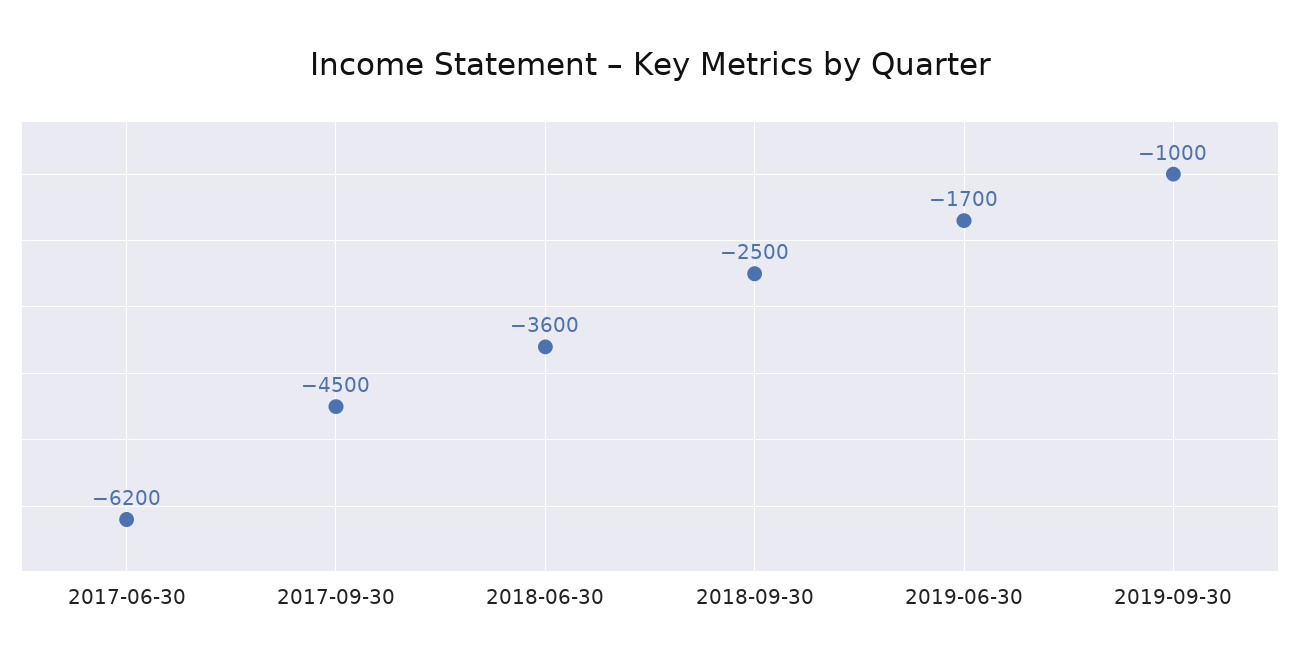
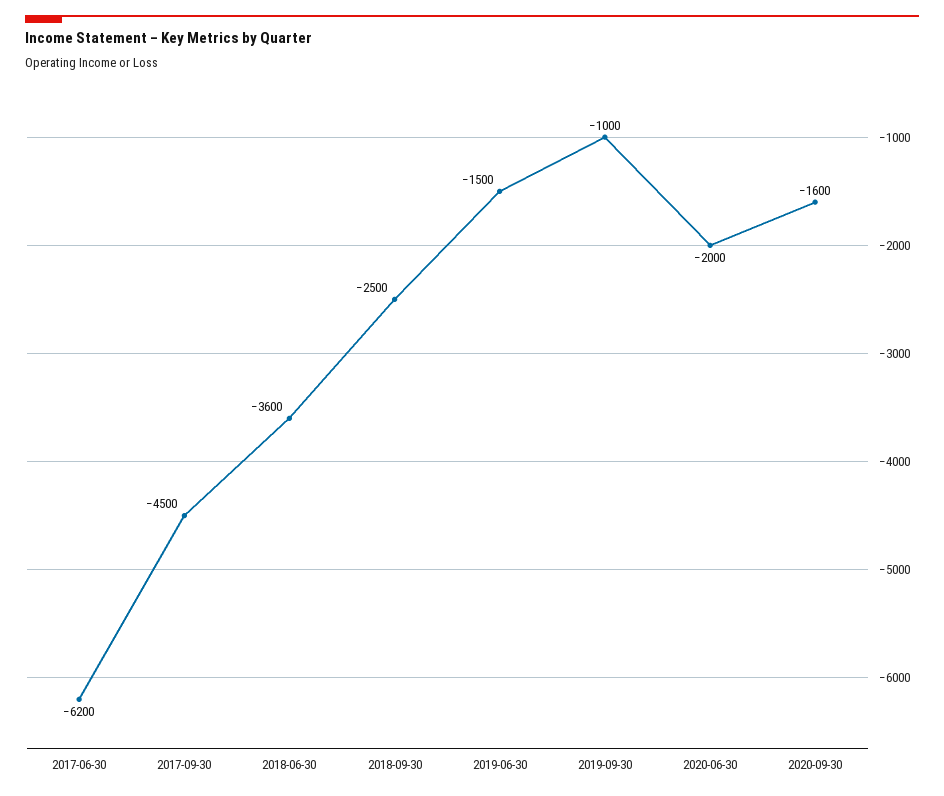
2019-06-30: -1700 -> -1500
2020-06-30: none -> -2000
2020-09-30: none -> -1600

